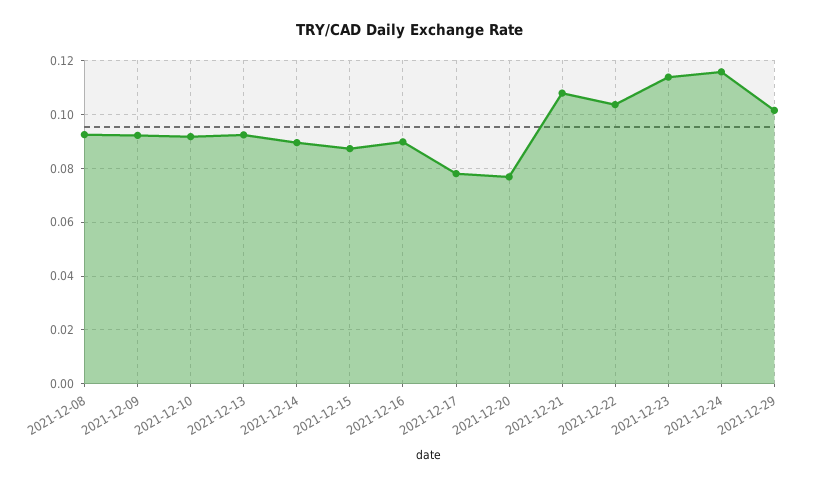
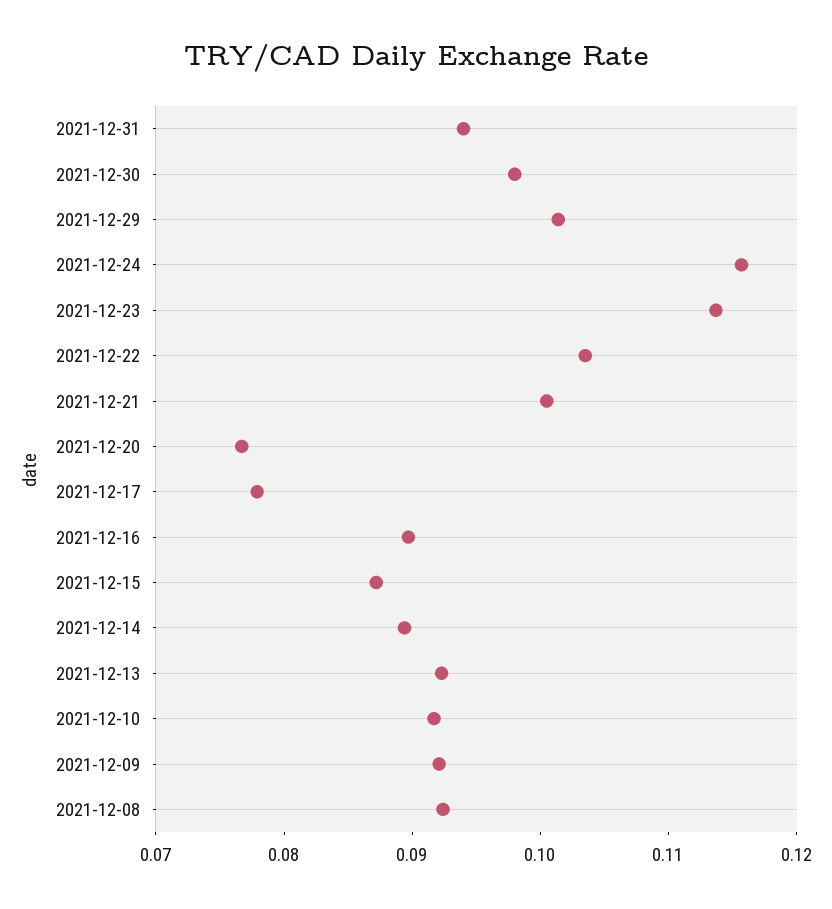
2021-12-21: 0.1075 -> 0.1
2021-12-31: none -> 0.094
2021-12-30: none -> 0.098

